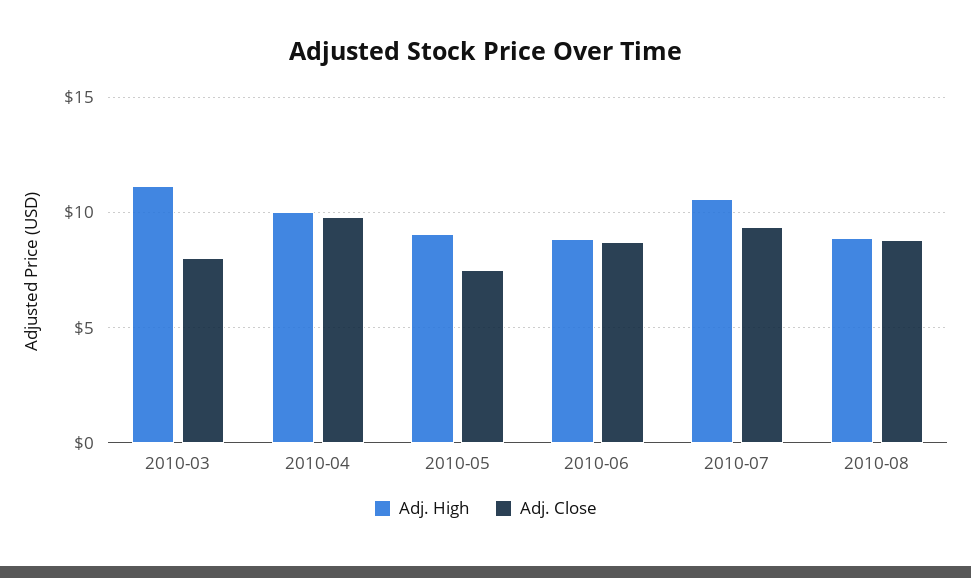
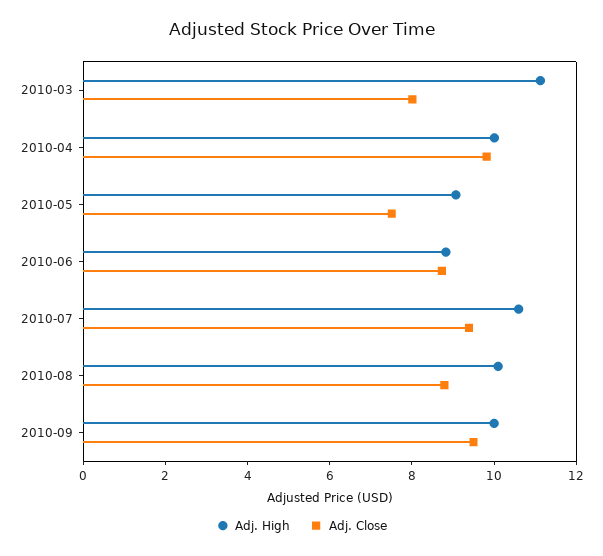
Adj. High, 2010-08: 9 -> 10
Adj. High, 2010-09: none -> 10
Adj. Close, 2010-09: none -> 9.5

